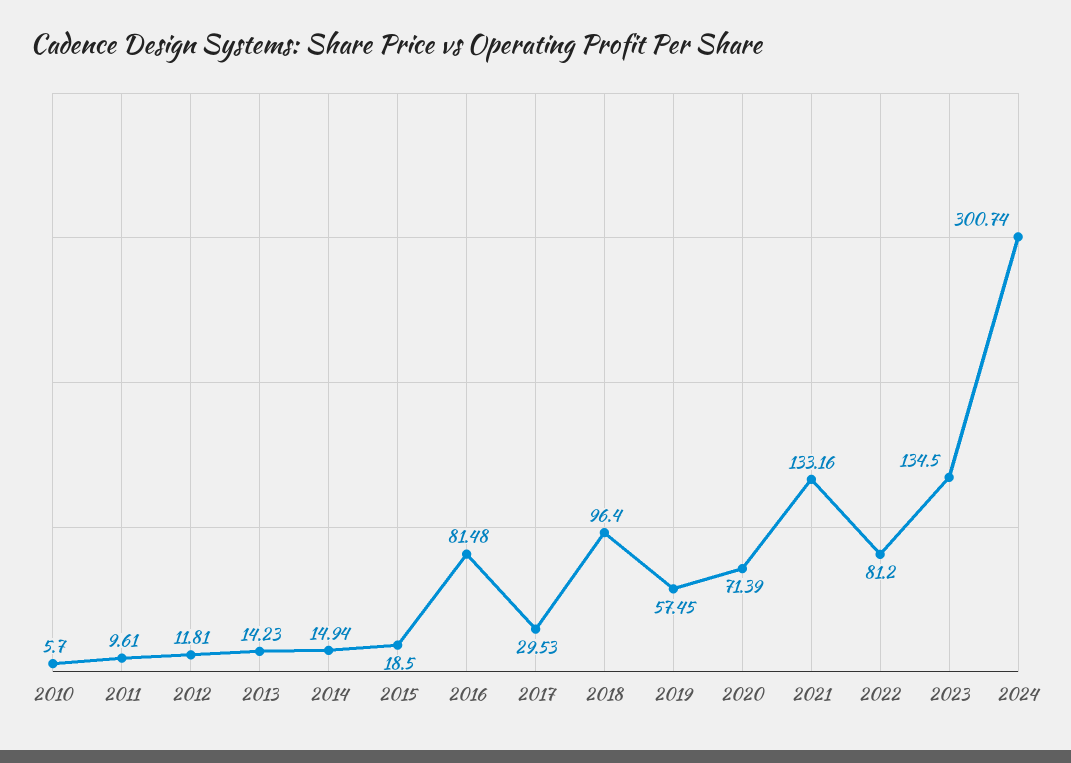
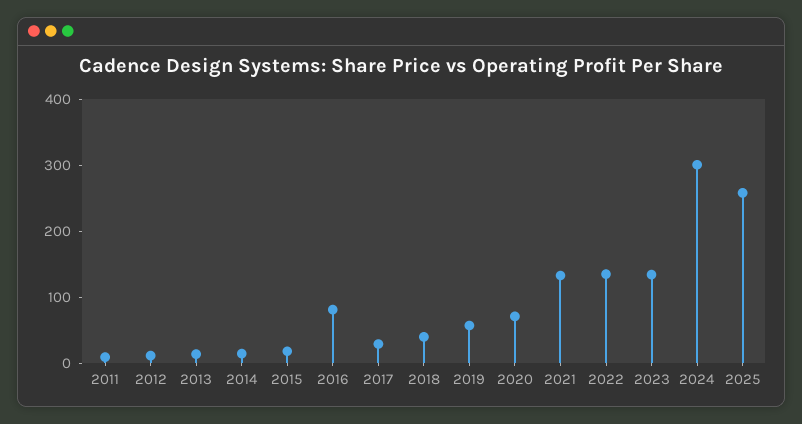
2010: 5.7 -> none
2018: 96.4 -> 40
2022: 81.2 -> 140
2025: none -> 260

